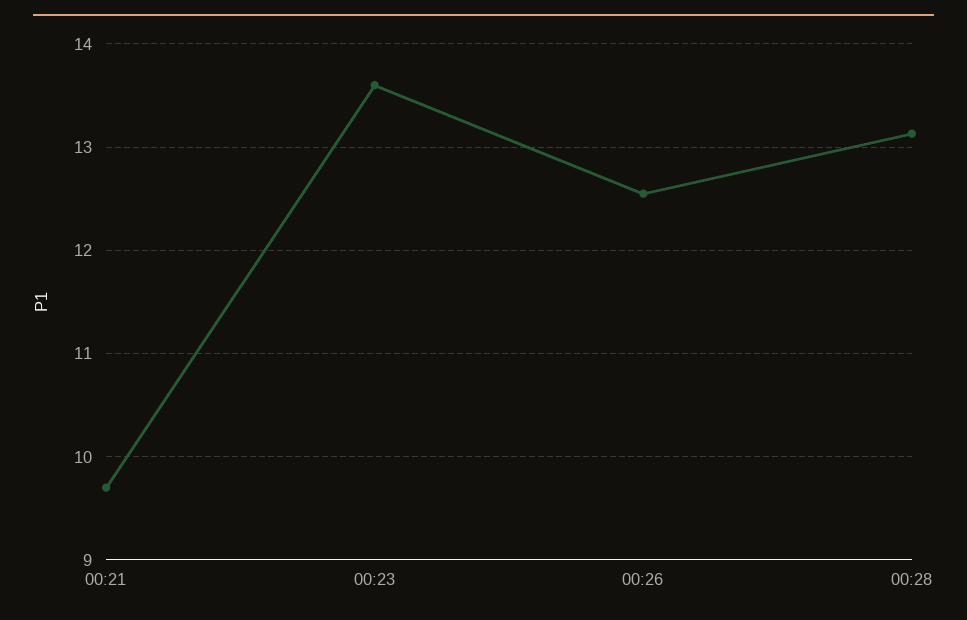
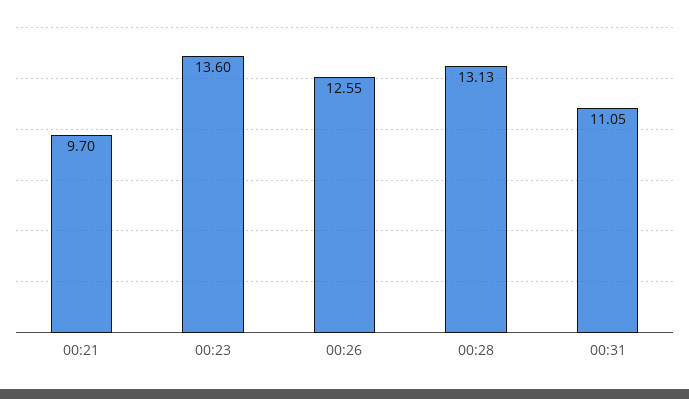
00:31: none -> 11.05

